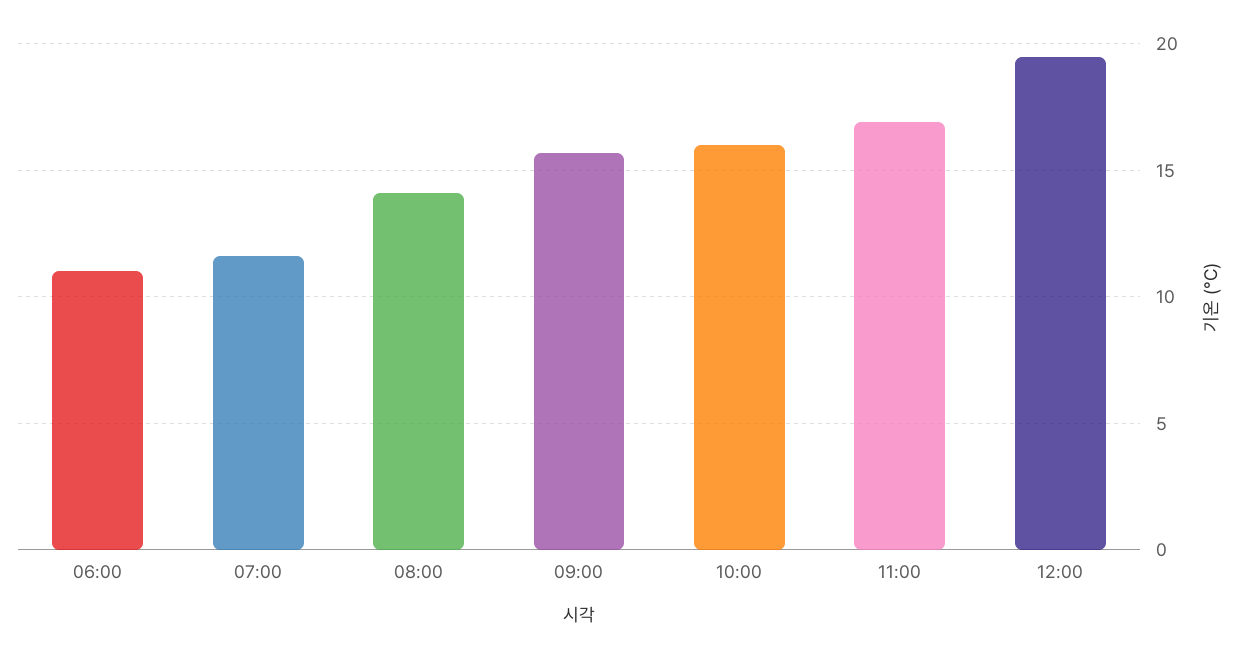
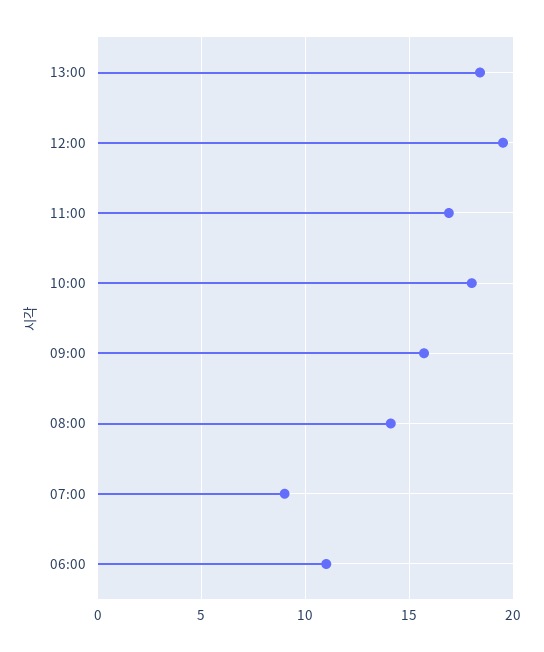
07:00: 11.5 -> 9
10:00: 16 -> 18
13:00: none -> 18.5

